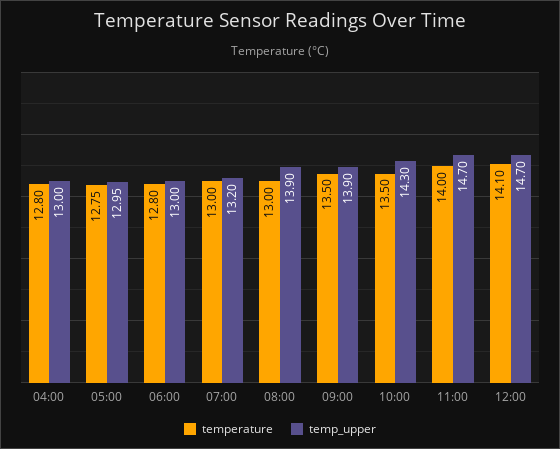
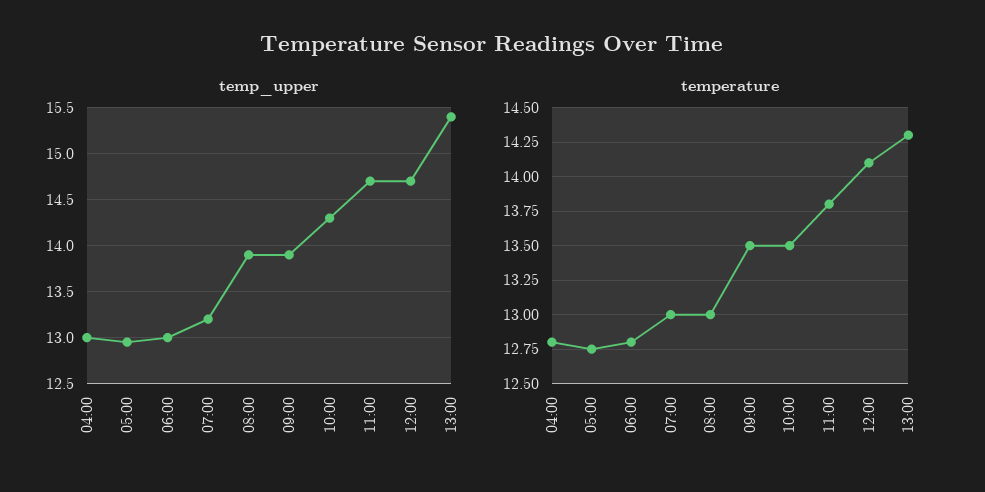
temperature, 11:00: 14 -> 13.8
temp_upper, 13:00: none -> 15.4
temperature, 13:00: none -> 14.3

